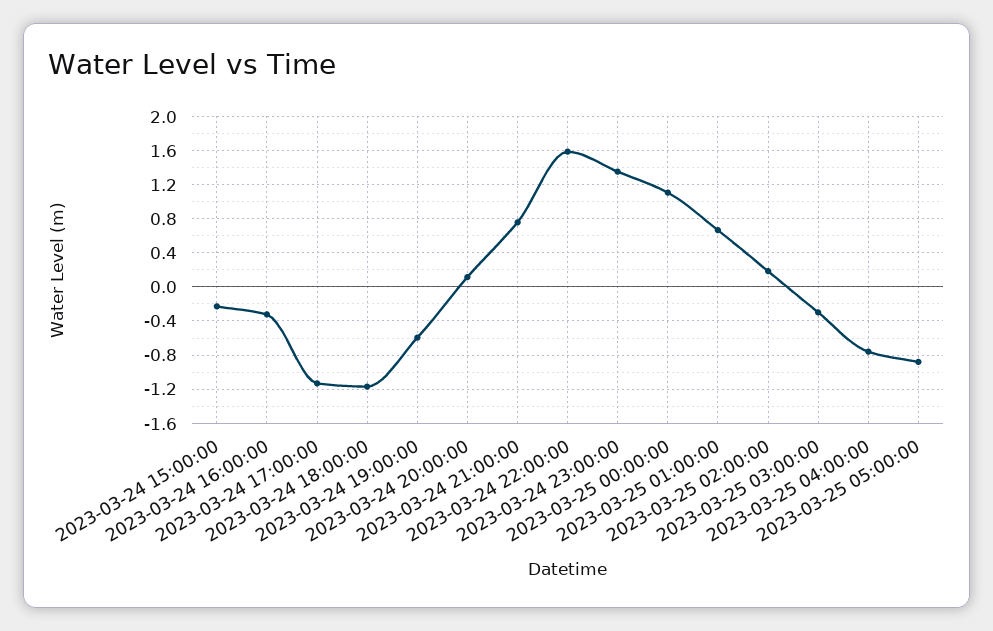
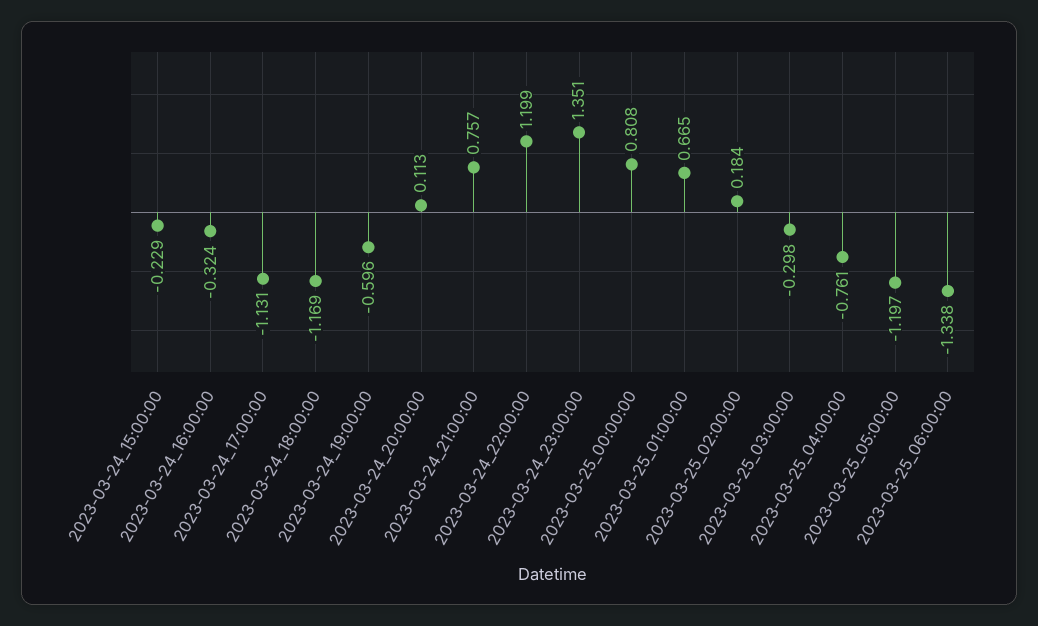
2023-03-24 22:00:00: 1.6 -> 1.199
2023-03-25 00:00:00: 1.1 -> 0.808
2023-03-25 05:00:00: -0.9 -> -1.197
2023-03-25_06:00:00: none -> -1.338

